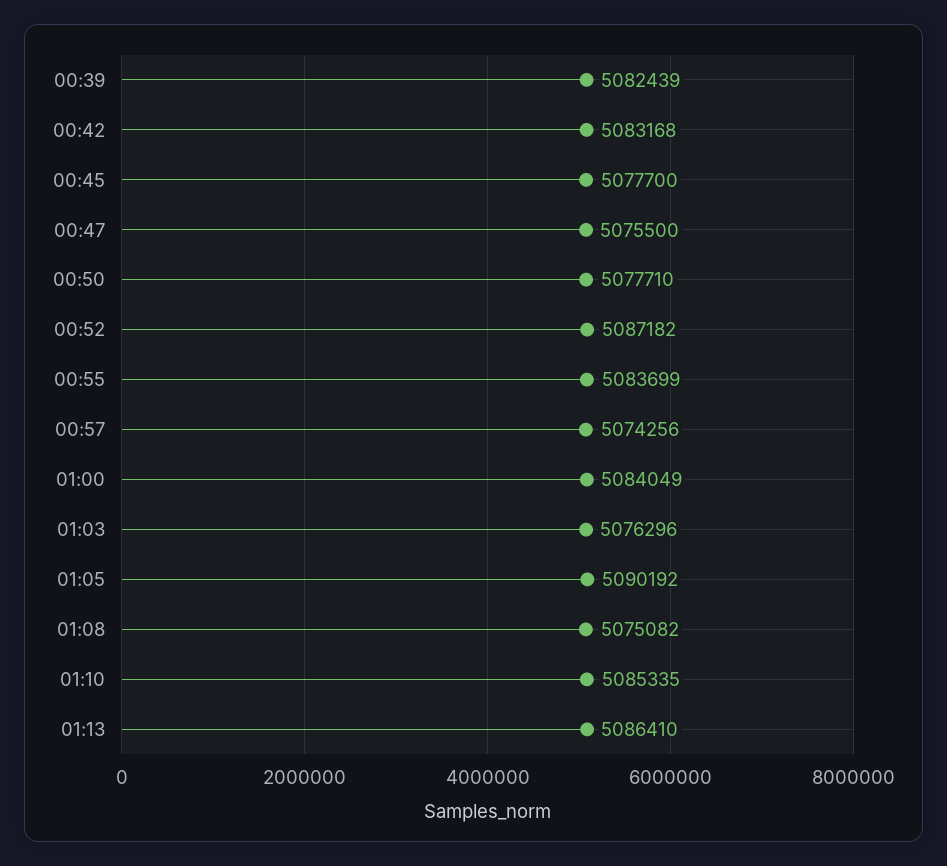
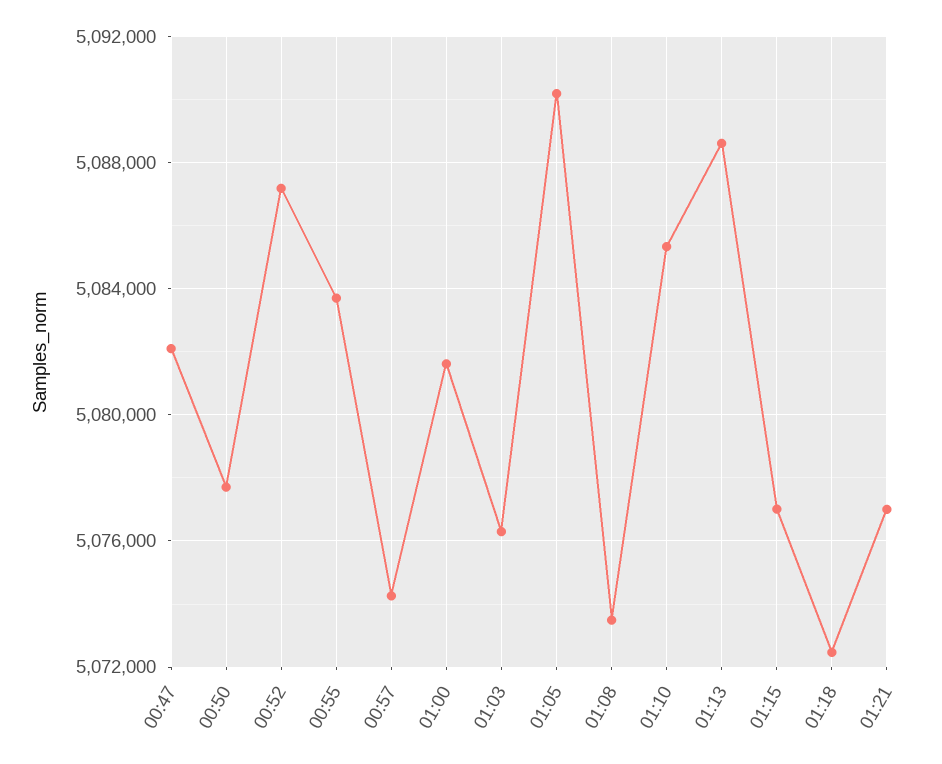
00:39: 5082439 -> none
00:42: 5083168 -> none
00:45: 5077700 -> none
00:47: 5075500 -> 5082000
01:00: 5084049 -> 5081500
01:08: 5075082 -> 5073500
01:13: 5086410 -> 5088500
01:15: none -> 5077000
01:18: none -> 5072500
01:21: none -> 5077000

